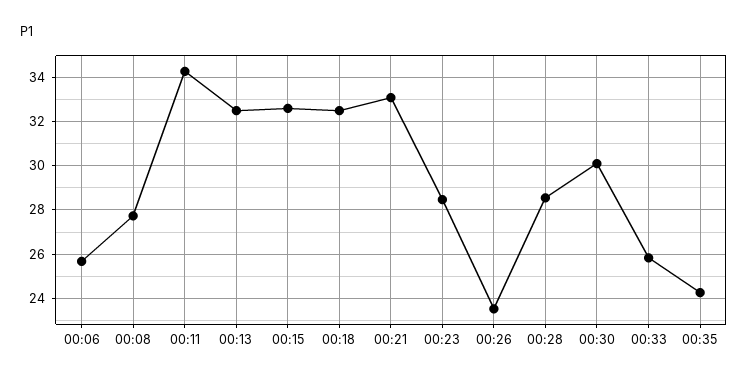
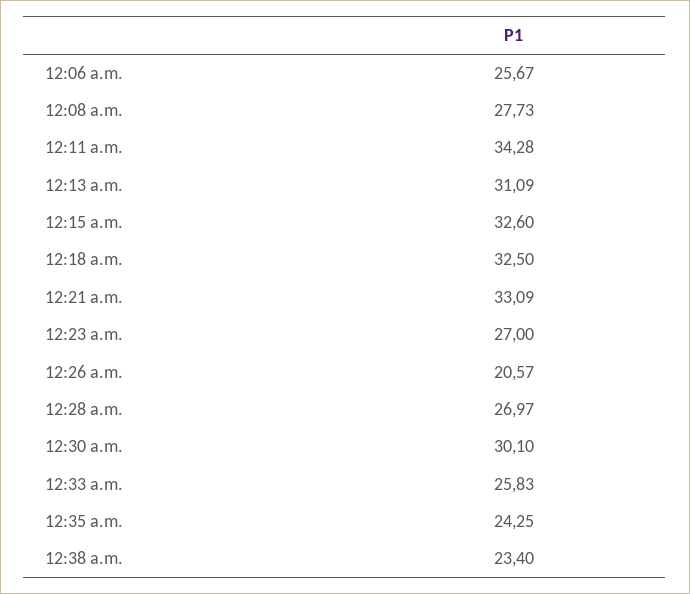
00:13: 32.5 -> 31.09
00:23: 28.5 -> 27
00:26: 23.5 -> 20.57
00:28: 28.5 -> 26.97
12:38 a.m.: none -> 23.4

